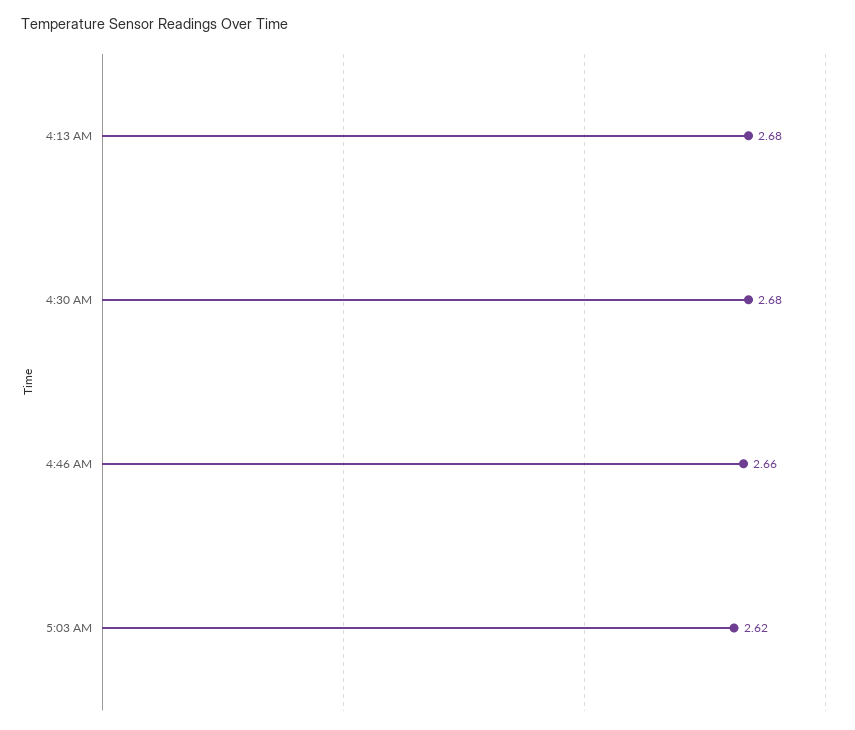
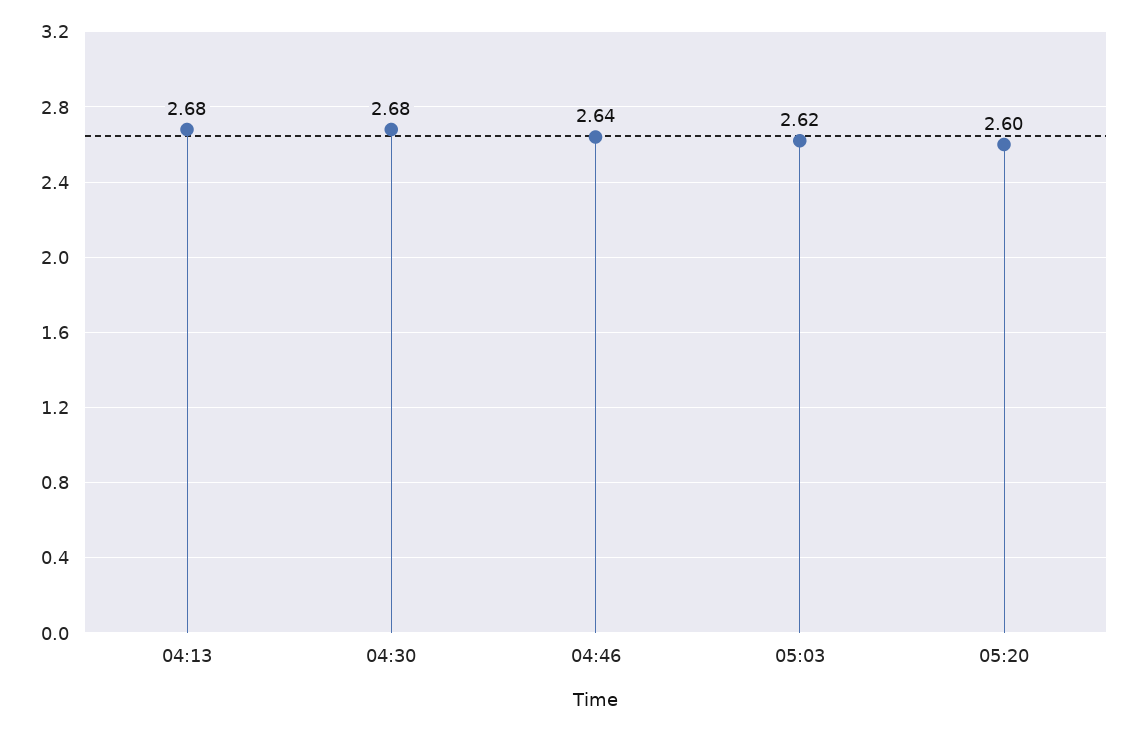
4:46 AM: 2.66 -> 2.64
05:20: none -> 2.6

